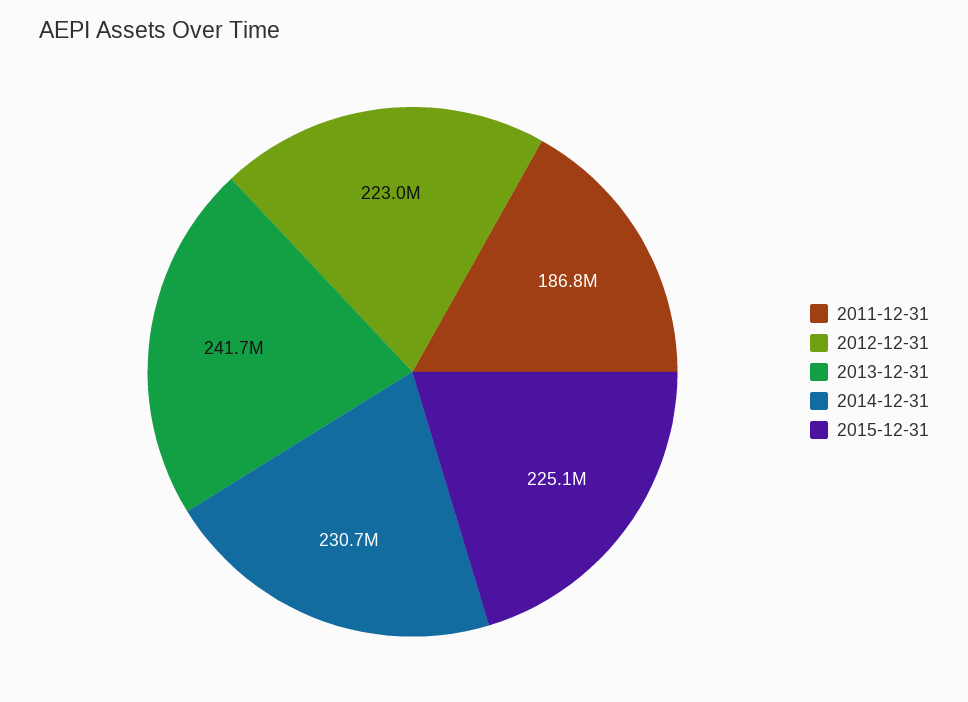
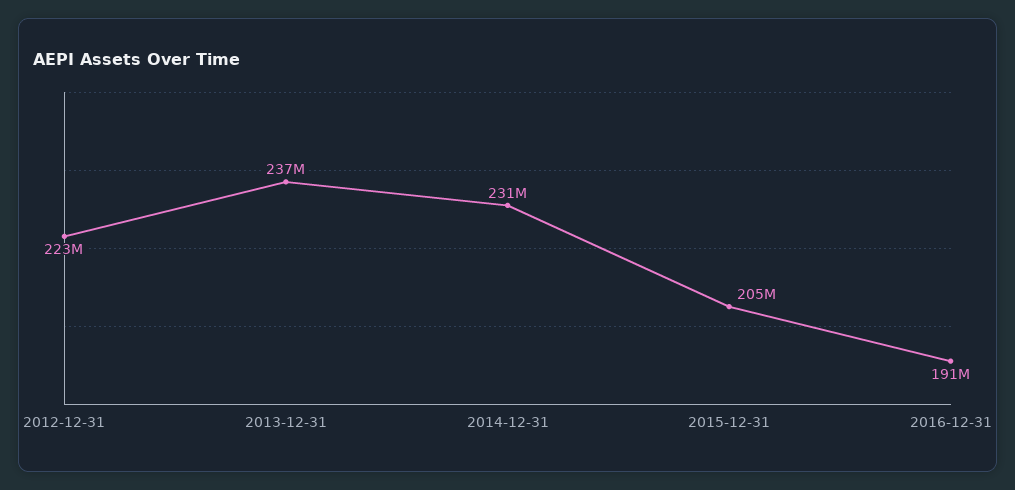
2011-12-31: 186800000 -> none
2013-12-31: 241700000 -> 237000000
2015-12-31: 225100000 -> 205000000
2016-12-31: none -> 191000000

